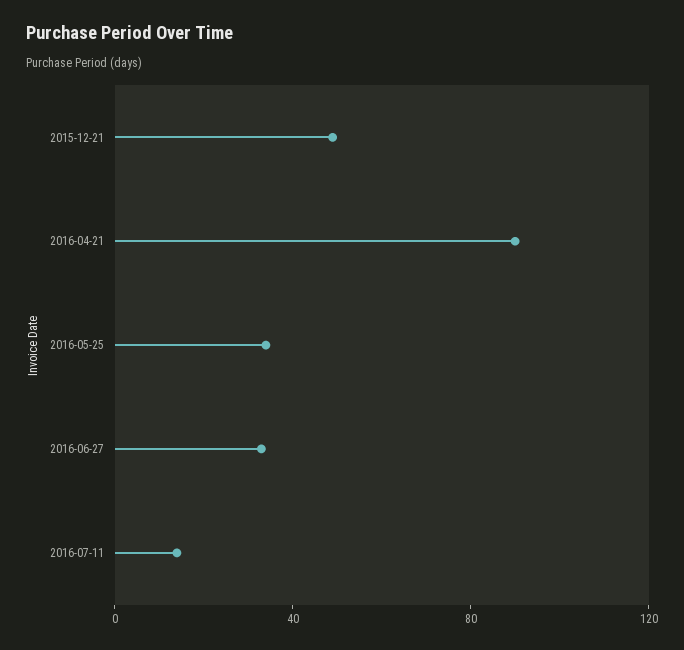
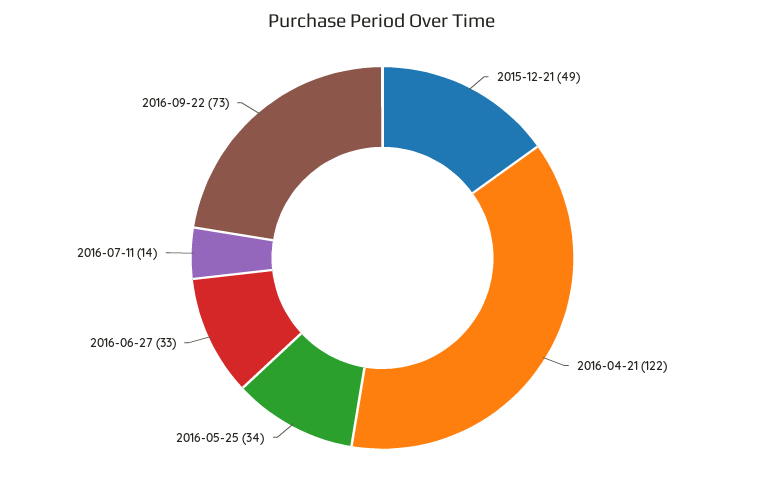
2016-04-21: 90 -> 122
2016-09-22: none -> 73

